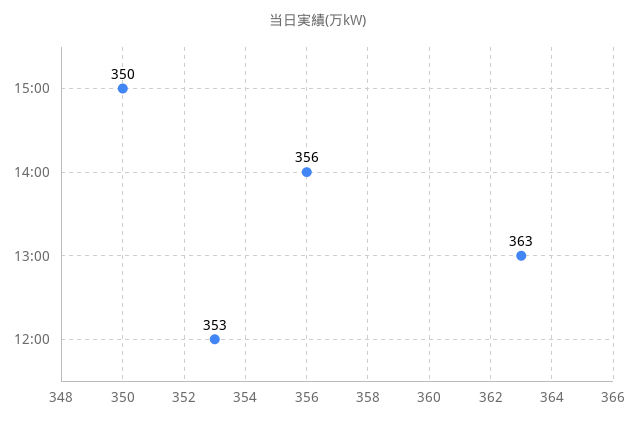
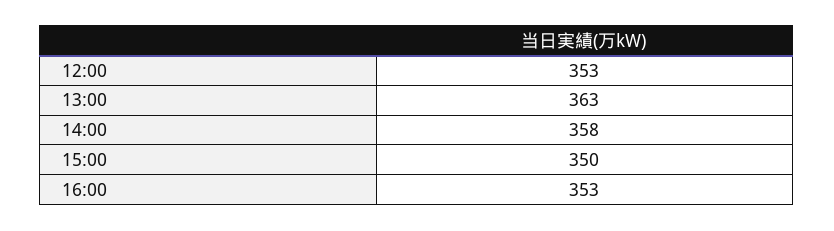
14:00: 356 -> 358
16:00: none -> 353

